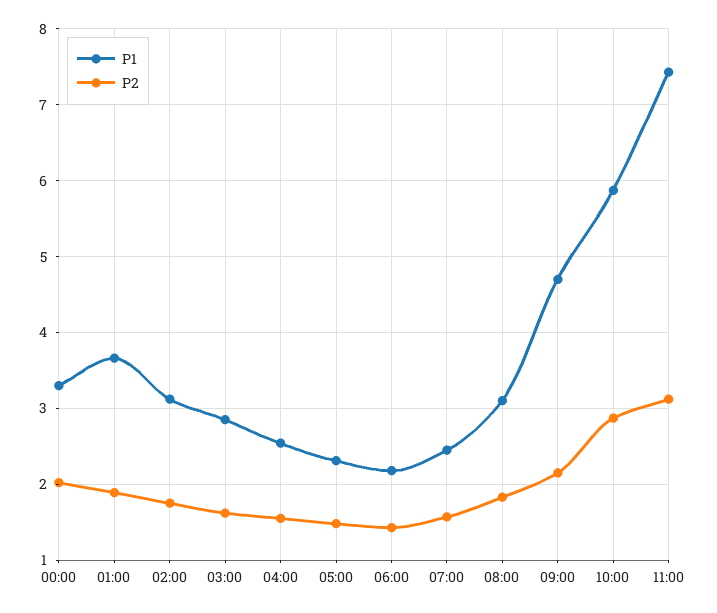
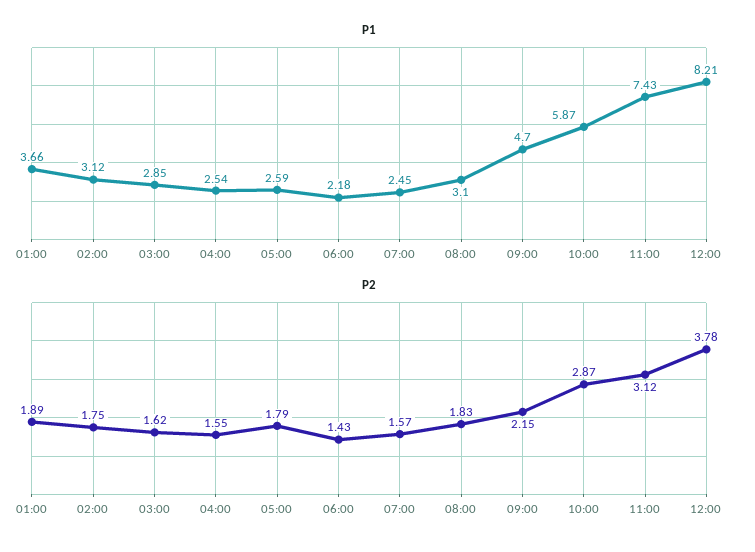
P1, 00:00: 3.3 -> none
P2, 00:00: 2 -> none
P1, 05:00: 2.3 -> 2.59
P2, 05:00: 1.5 -> 1.79
P1, 12:00: none -> 8.21
P2, 12:00: none -> 3.78

